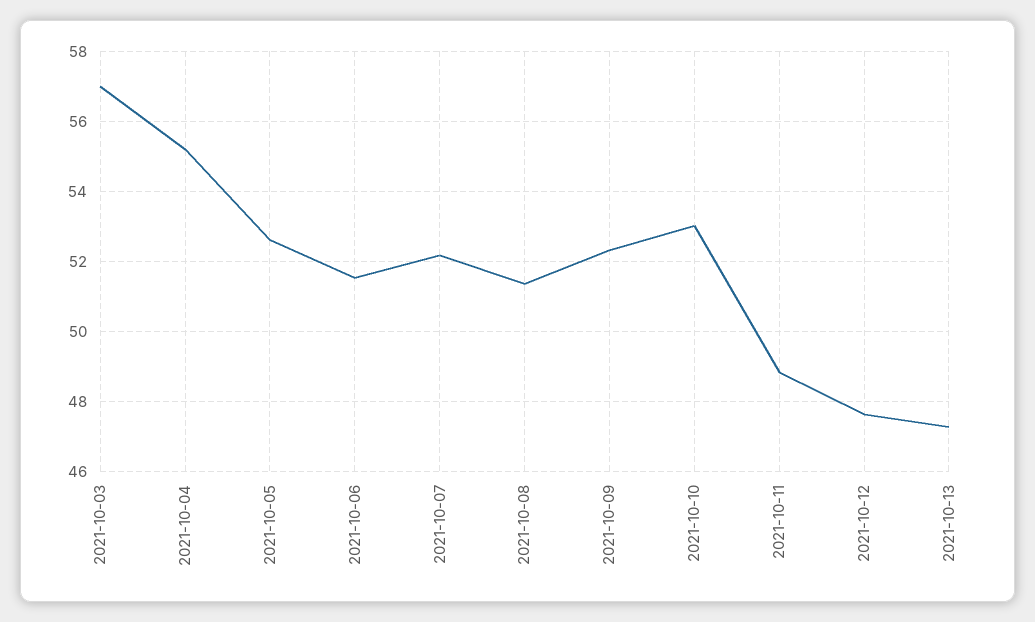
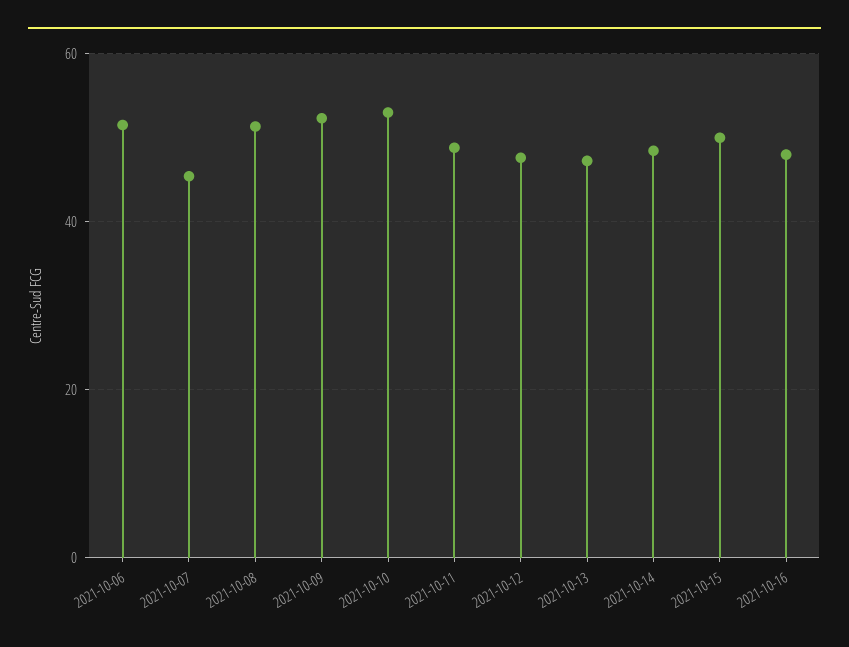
2021-10-03: 57 -> none
2021-10-04: 55.2 -> none
2021-10-05: 52.6 -> none
2021-10-07: 52.2 -> 46
2021-10-14: none -> 48
2021-10-15: none -> 50
2021-10-16: none -> 48

